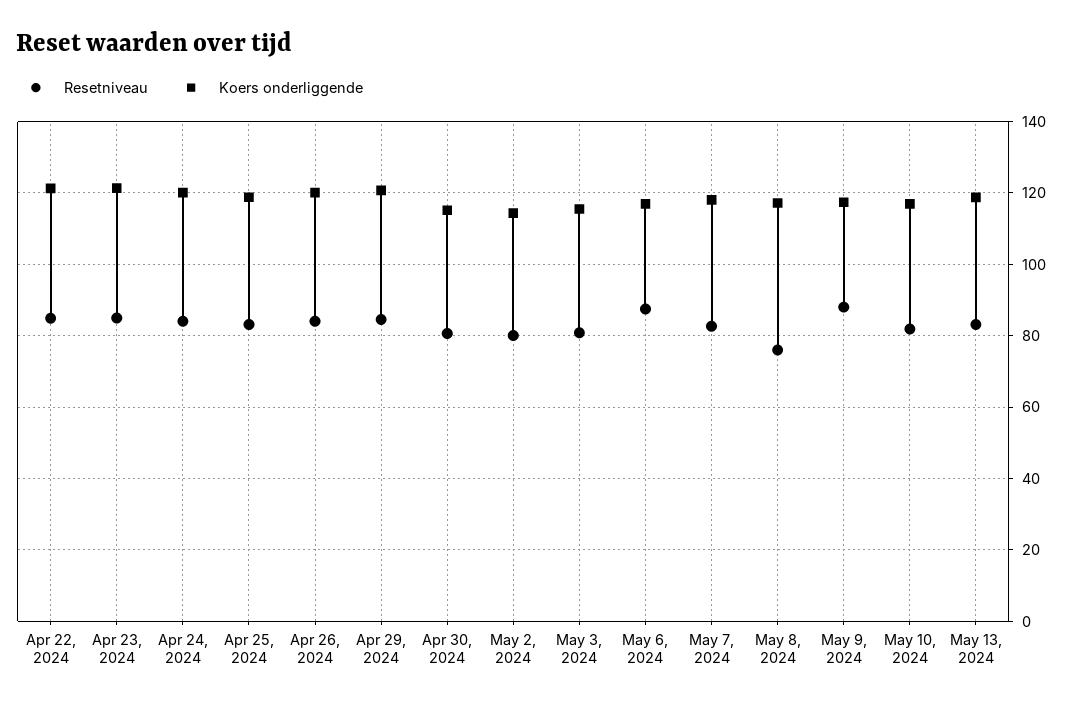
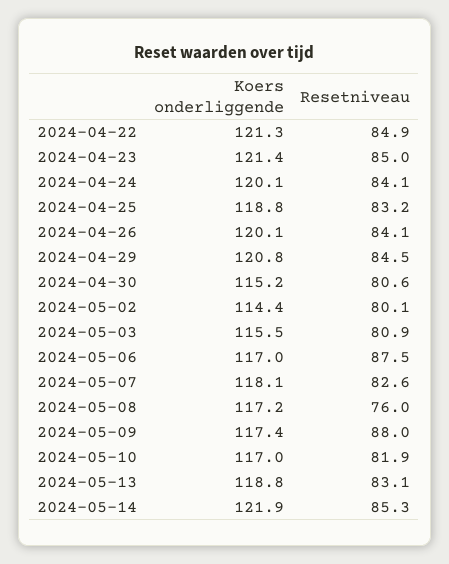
Koers onderliggende, 2024-05-14: none -> 121.9
Resetniveau, 2024-05-14: none -> 85.3

